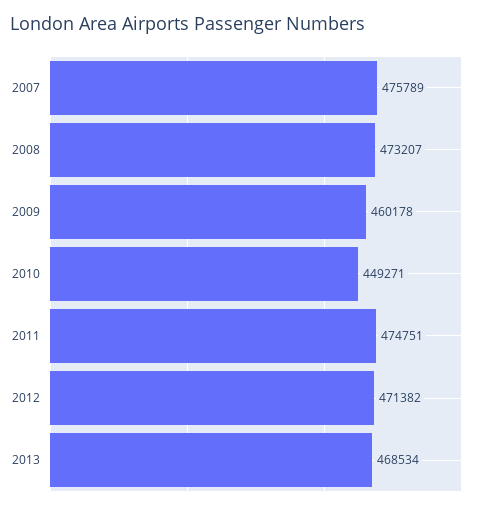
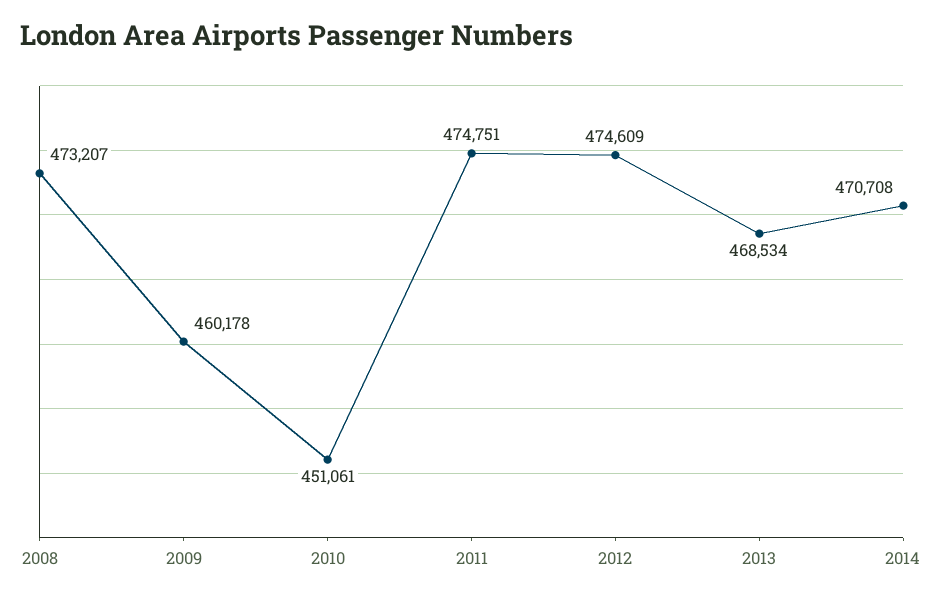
2007: 475789 -> none
2010: 449271 -> 451061
2012: 471382 -> 474609
2014: none -> 470708

